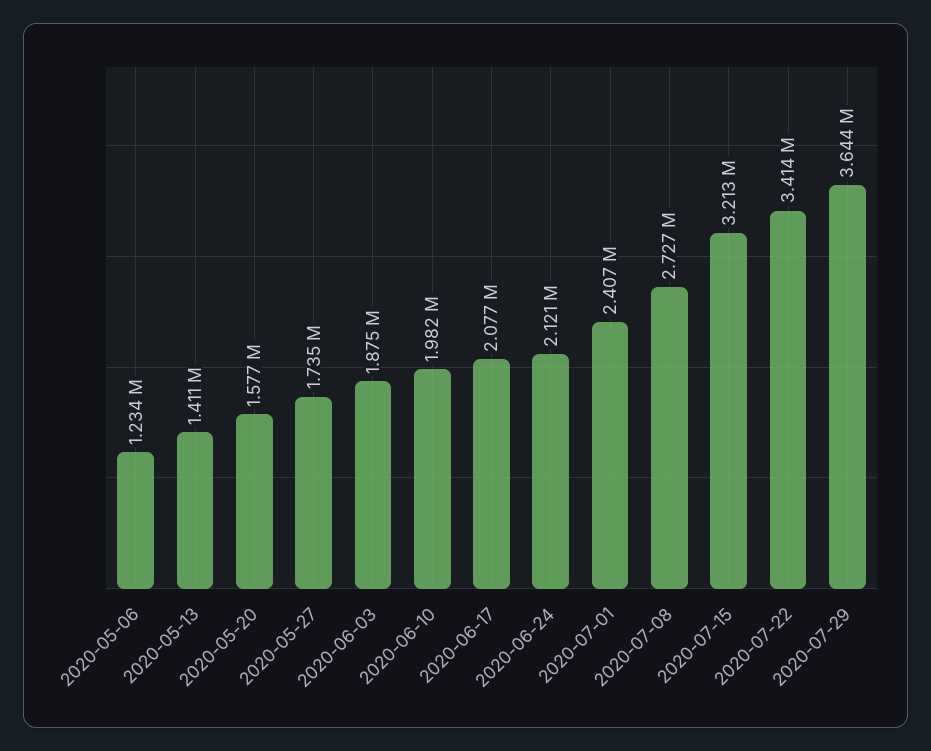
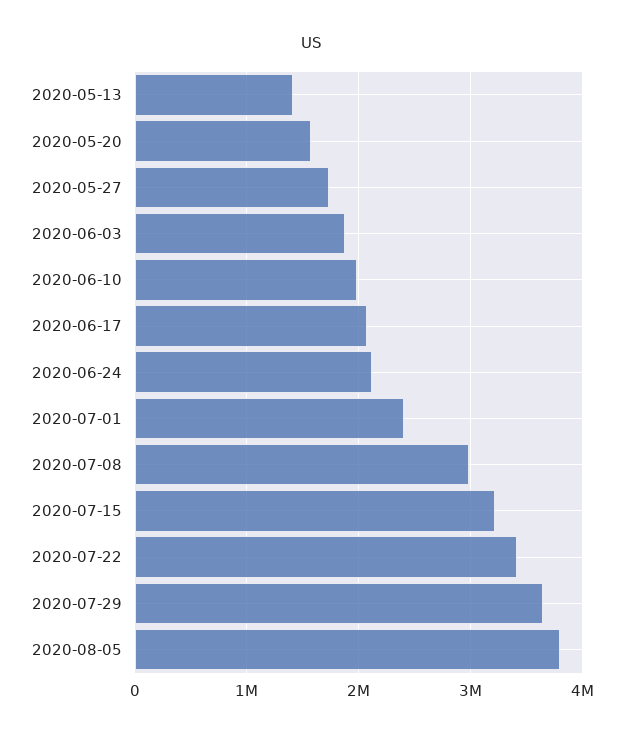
2020-05-06: 1234000 -> none
2020-07-08: 2727000 -> 3000000
2020-08-05: none -> 3800000

